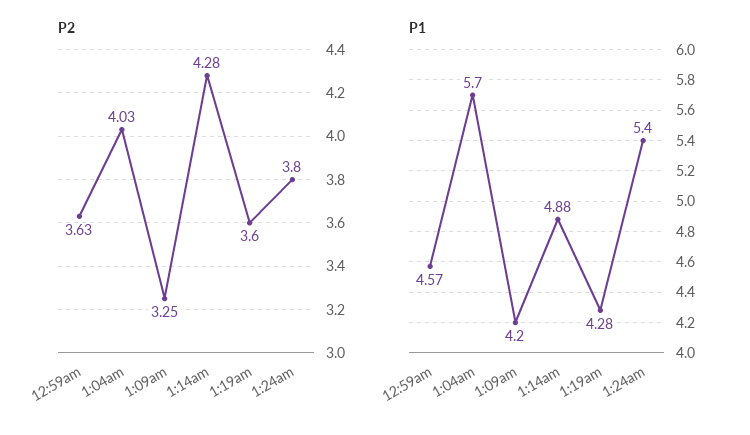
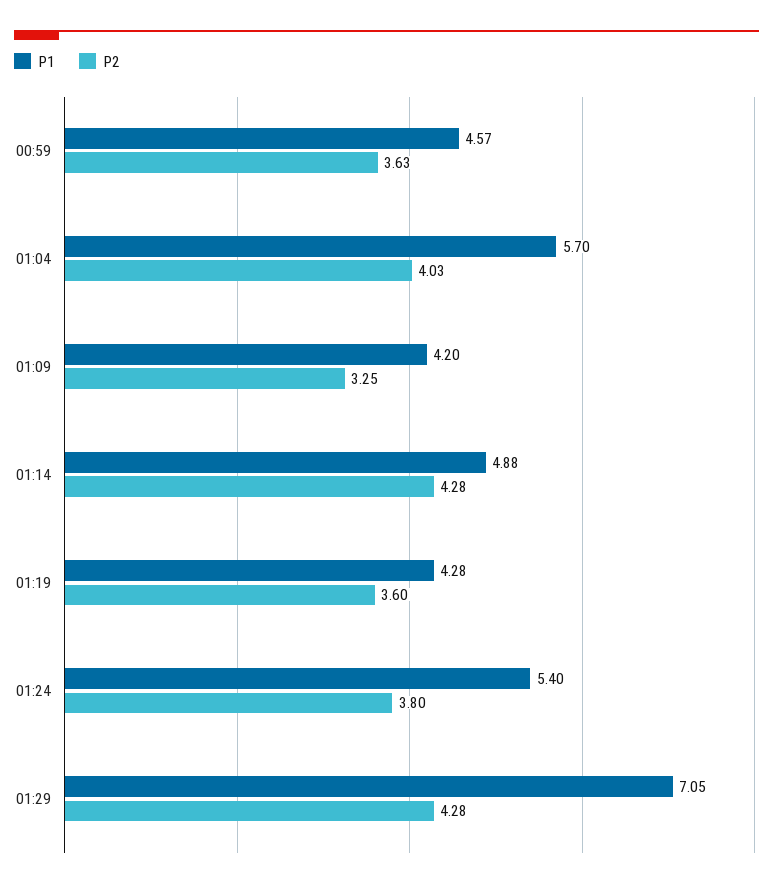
P1, 01:29: none -> 7.05
P2, 01:29: none -> 4.28

